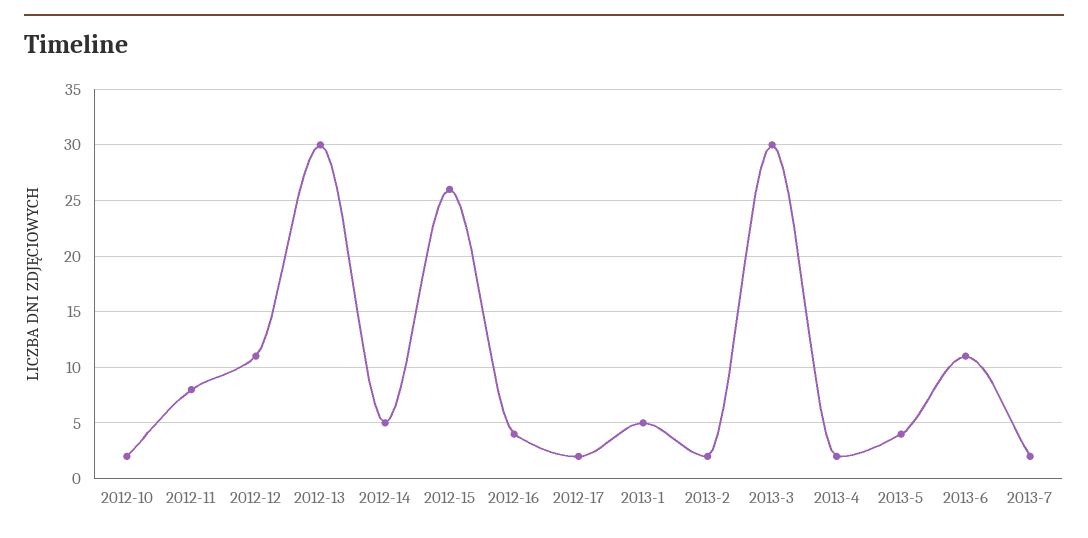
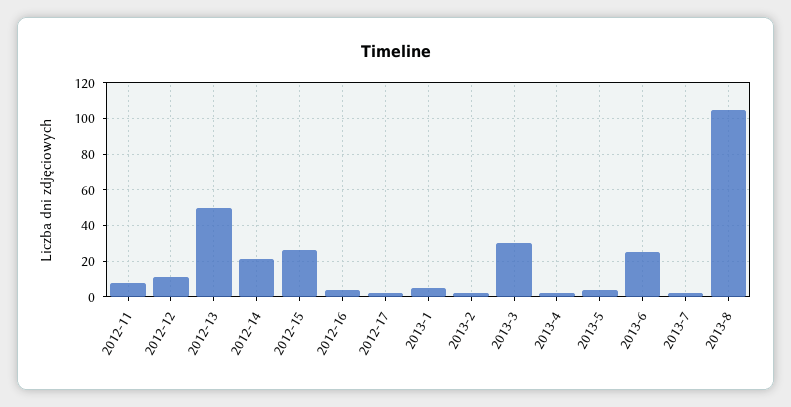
2012-10: 2 -> none
2012-13: 30 -> 50
2012-14: 5 -> 20
2013-6: 11 -> 25
2013-8: none -> 105

